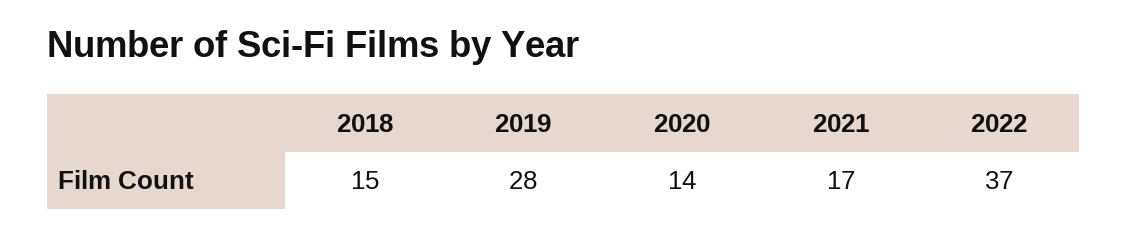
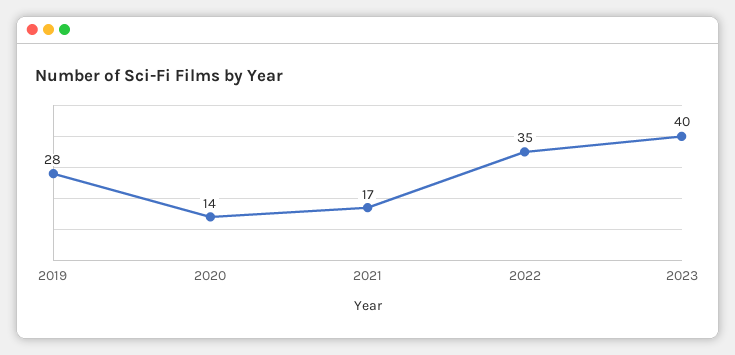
2018: 15 -> none
2022: 37 -> 35
2023: none -> 40

